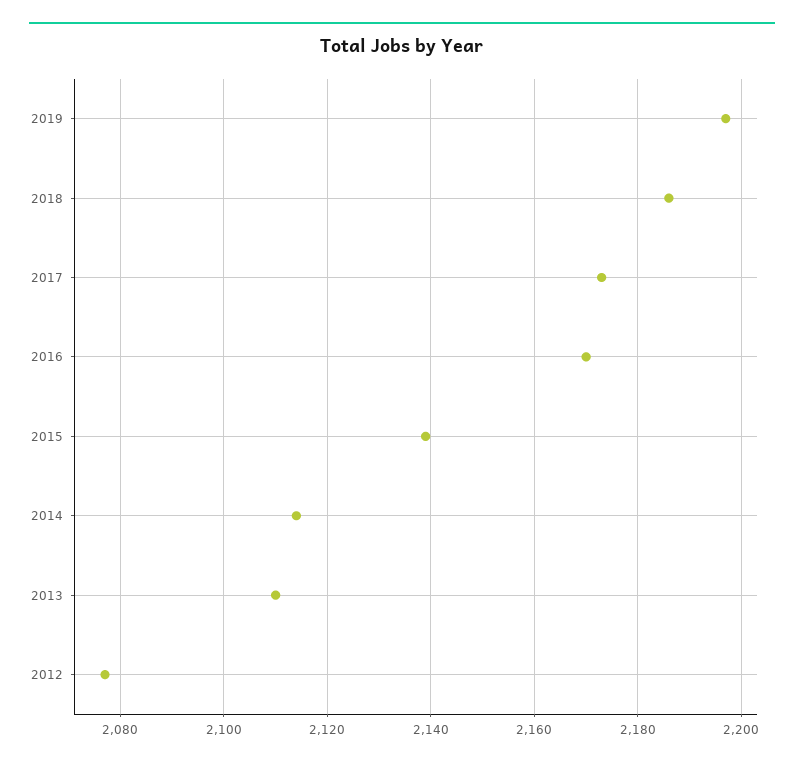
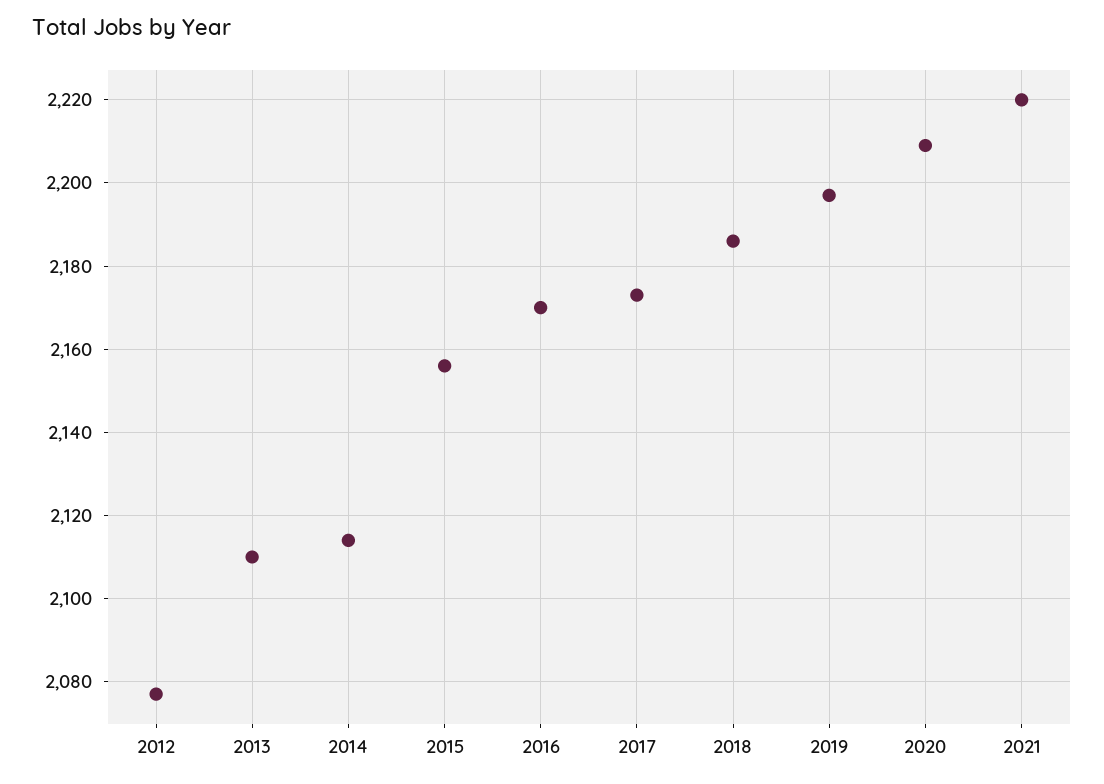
2015: 2140 -> 2155
2020: none -> 2210
2021: none -> 2220

